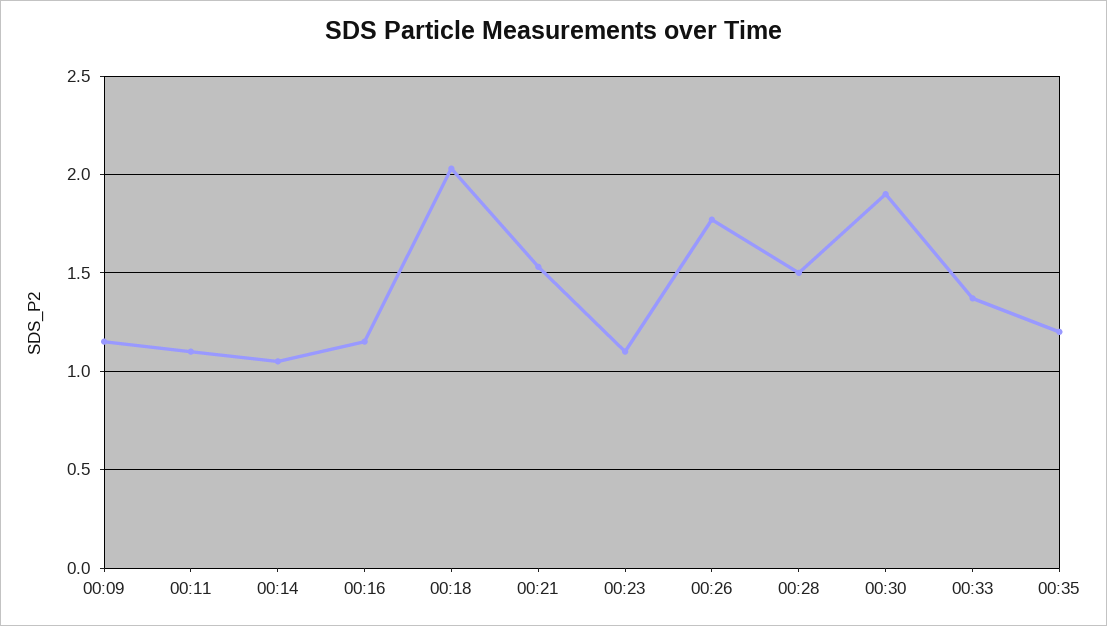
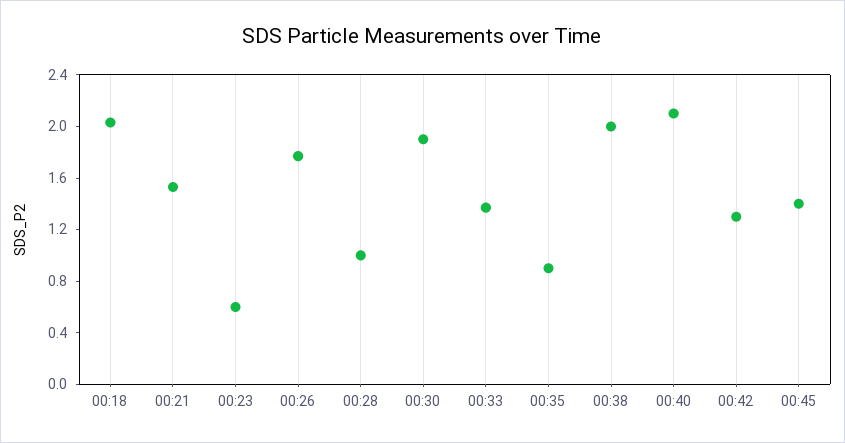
00:09: 1.15 -> none
00:11: 1.1 -> none
00:14: 1.05 -> none
00:16: 1.15 -> none
00:23: 1.1 -> 0.6
00:28: 1.5 -> 1
00:35: 1.2 -> 0.9
00:38: none -> 2
00:40: none -> 2.1
00:42: none -> 1.3
00:45: none -> 1.4

